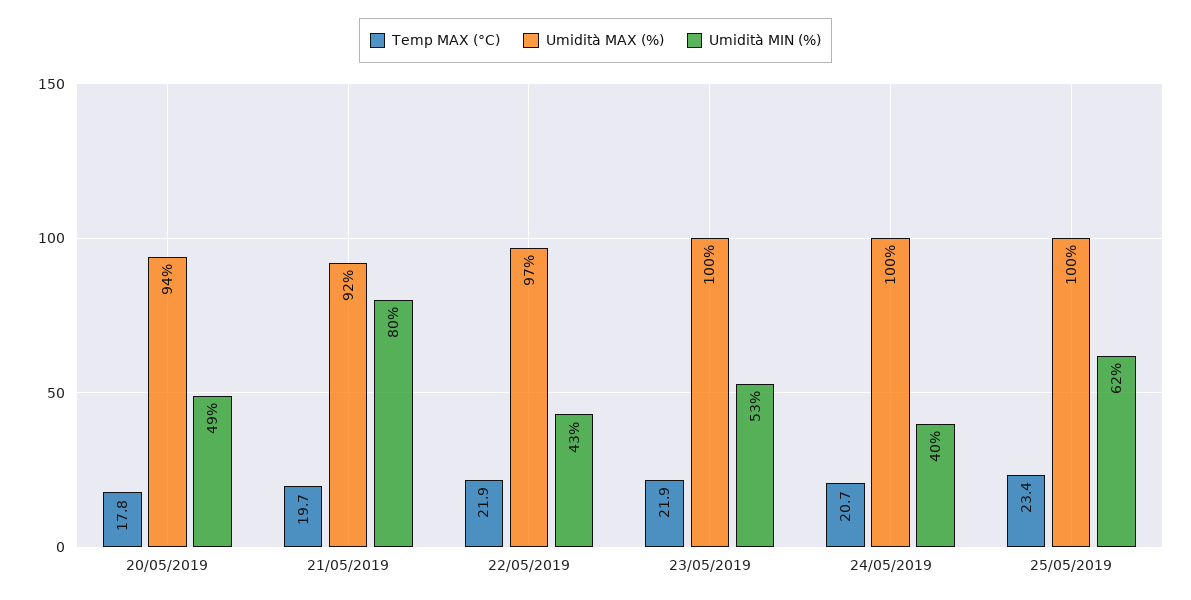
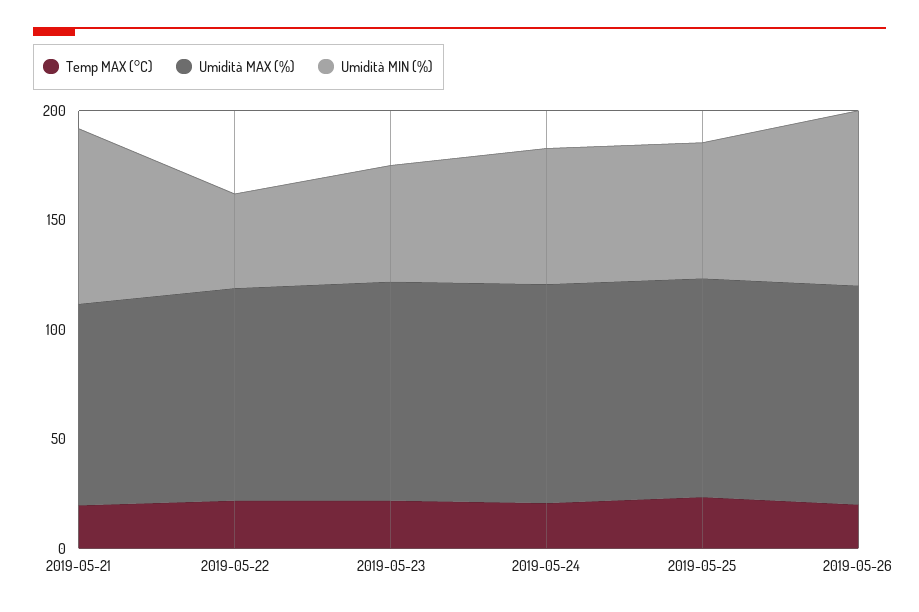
Temp MAX (°C), 20/05/2019: 17.8 -> none
Umidità MAX (%), 20/05/2019: 94 -> none
Umidità MIN (%), 20/05/2019: 49 -> none
Umidità MIN (%), 24/05/2019: 40 -> 60
Temp MAX (°C), 2019-05-26: none -> 20
Umidità MAX (%), 2019-05-26: none -> 100
Umidità MIN (%), 2019-05-26: none -> 80

